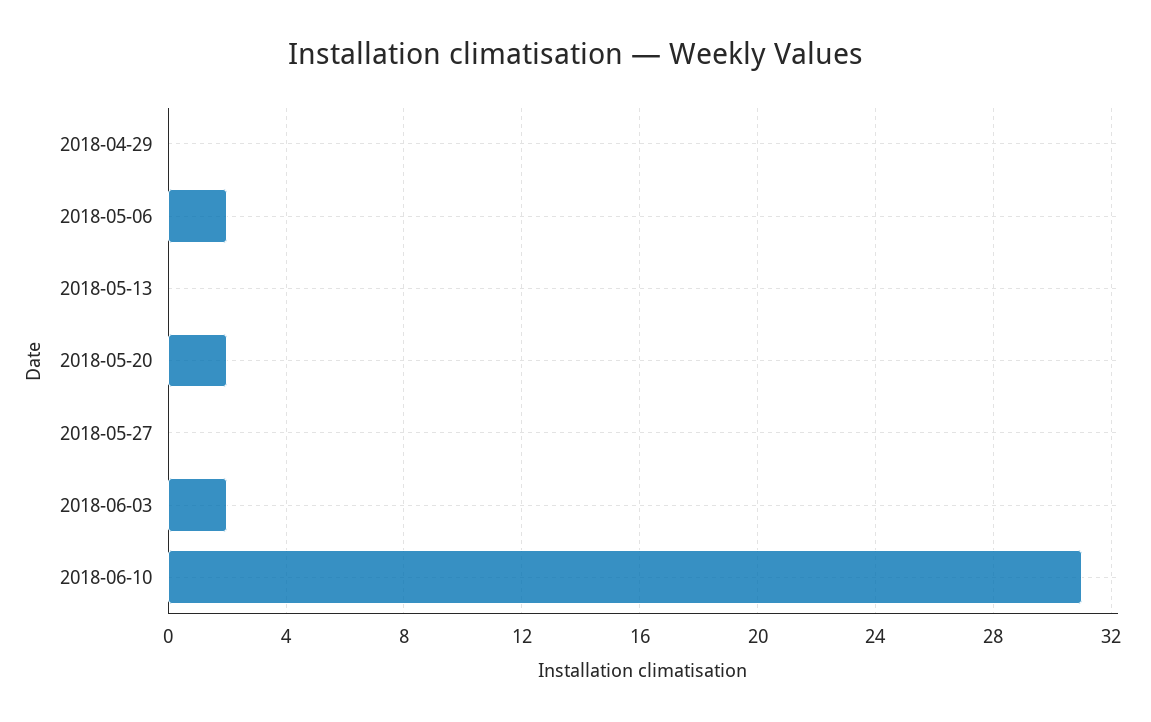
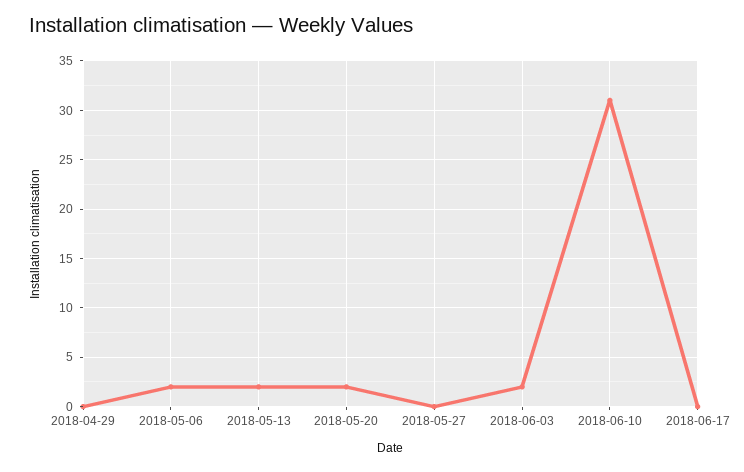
2018-05-13: 0 -> 2
2018-06-17: none -> 0

